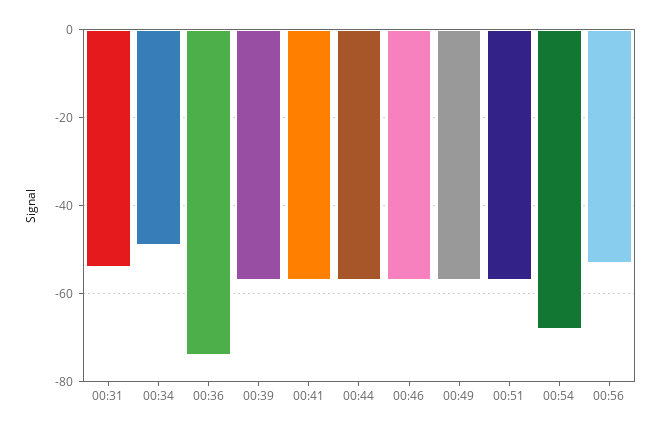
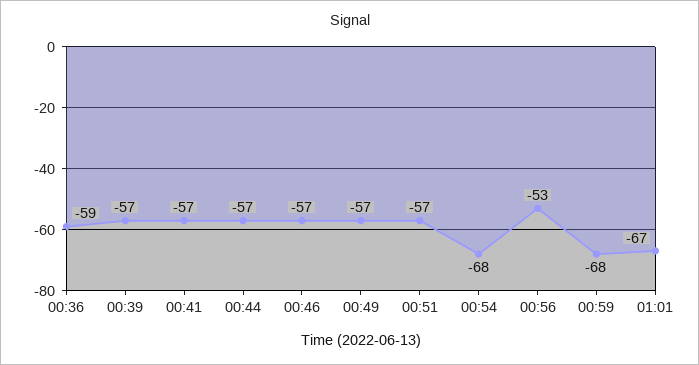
00:31: -55 -> none
00:34: -50 -> none
00:36: -75 -> -59
00:59: none -> -68
01:01: none -> -67

